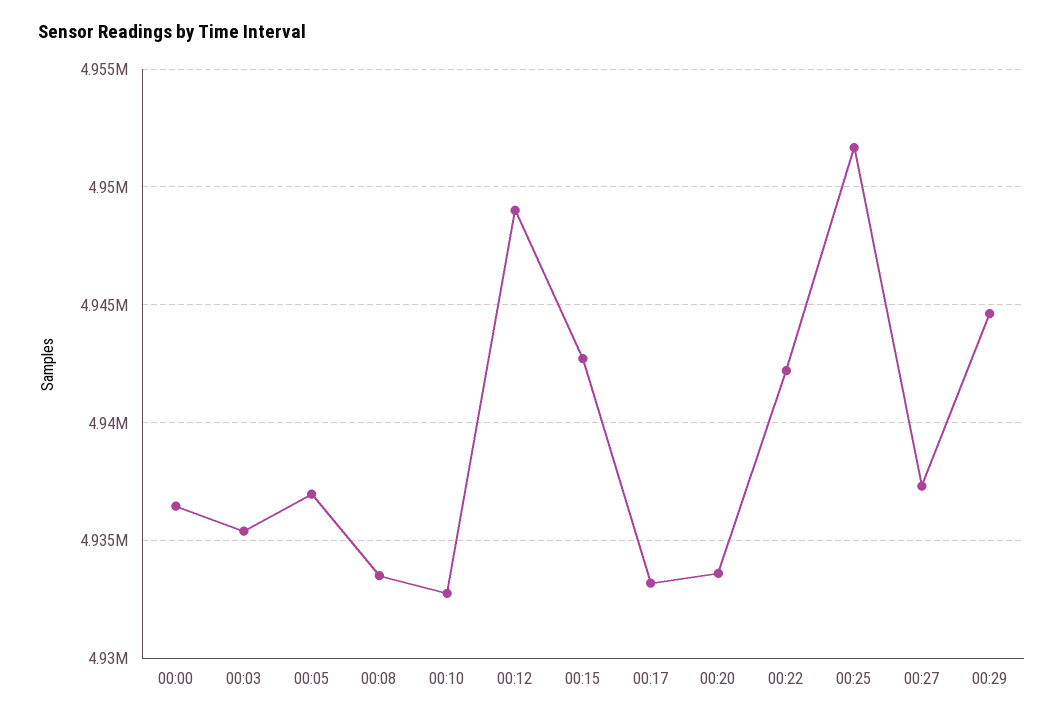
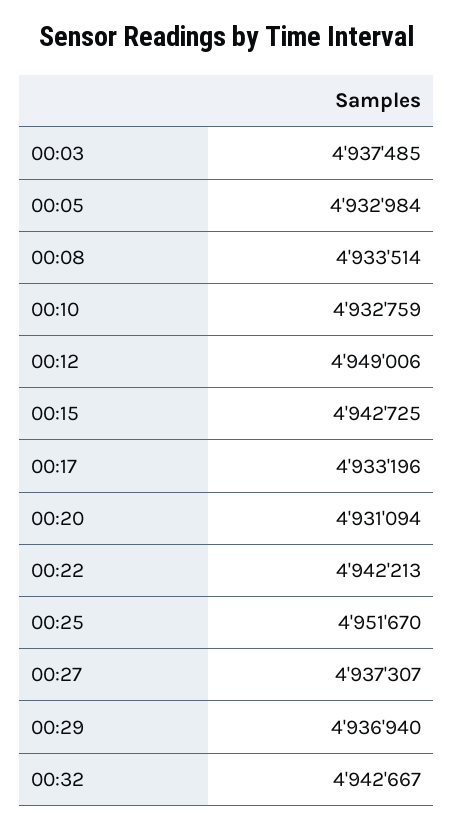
00:00: 4936500 -> none
00:03: 4935500 -> 4937485
00:05: 4937000 -> 4932984
00:20: 4933500 -> 4931094
00:29: 4944500 -> 4936940
00:32: none -> 4942667

